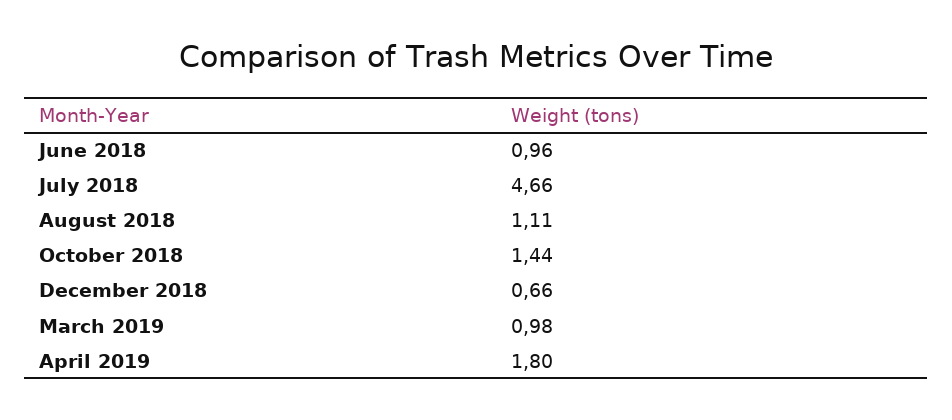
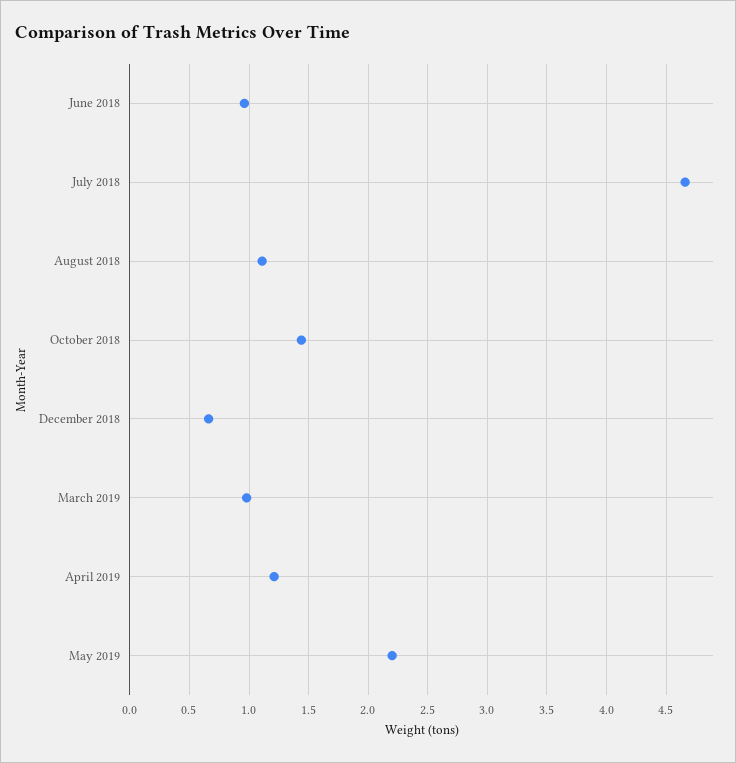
April 2019: 1.8 -> 1.2
May 2019: none -> 2.2

